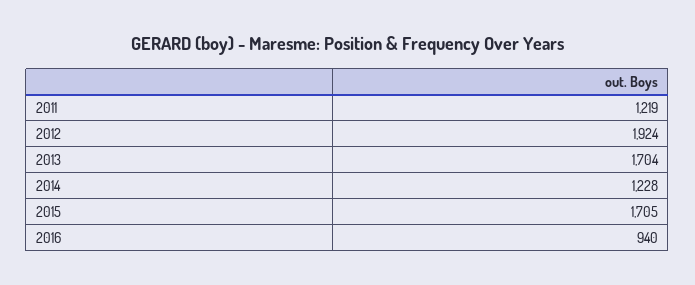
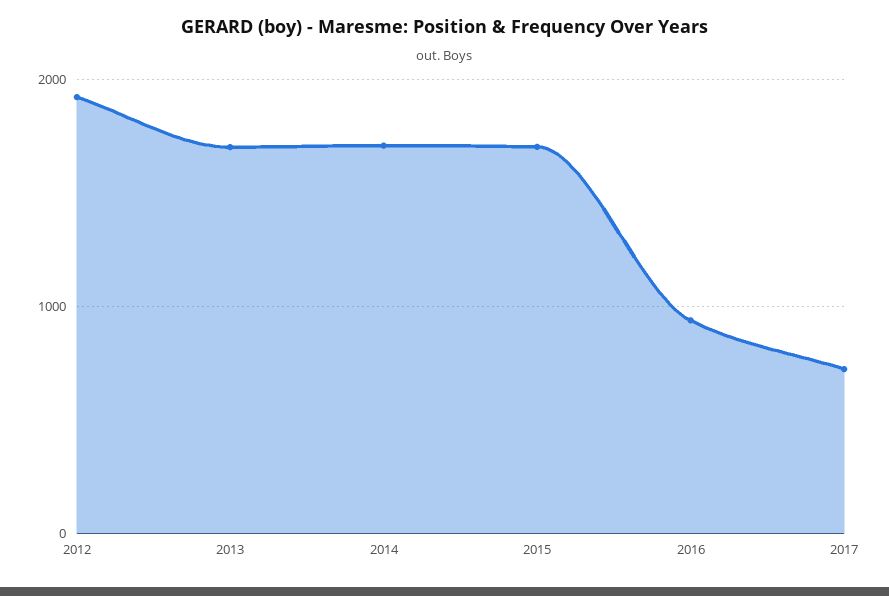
2011: 1219 -> none
2014: 1228 -> 1700
2017: none -> 700

